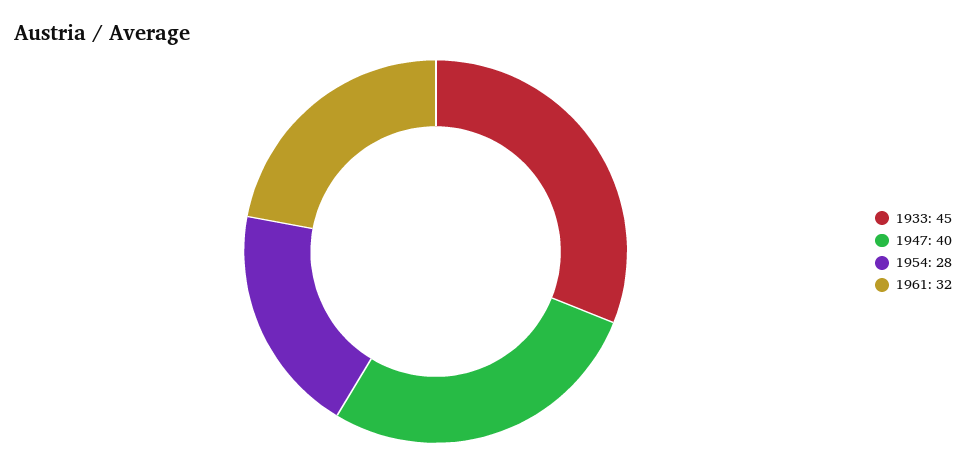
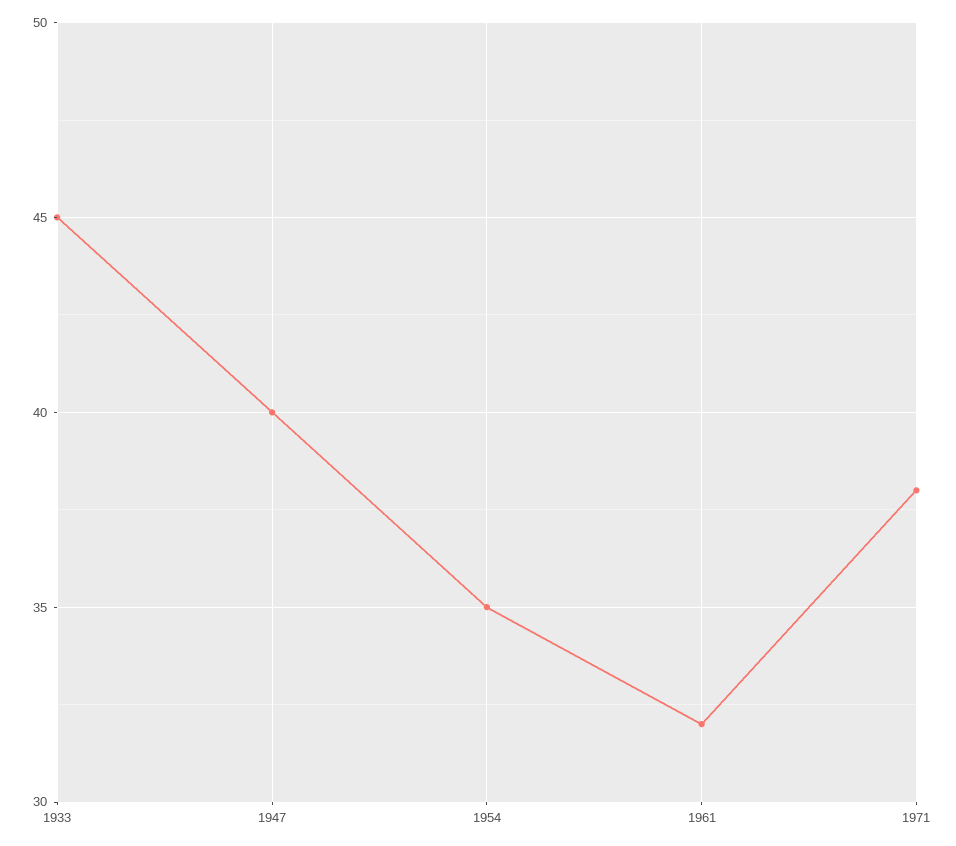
1954: 28 -> 35
1971: none -> 38

